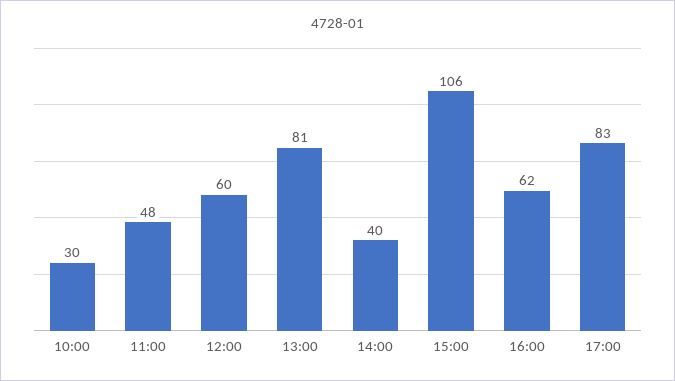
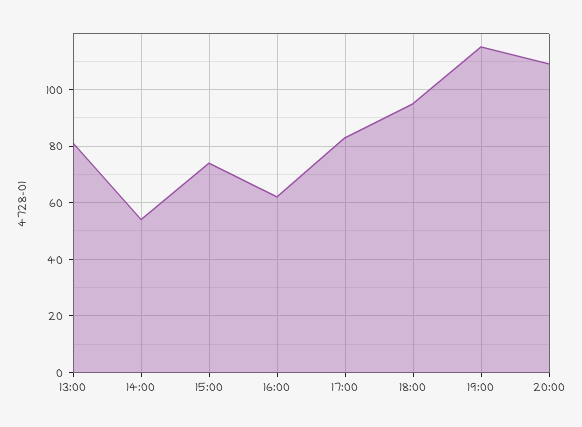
10:00: 30 -> none
11:00: 48 -> none
12:00: 60 -> none
14:00: 40 -> 55
15:00: 106 -> 75
18:00: none -> 95
19:00: none -> 115
20:00: none -> 110

